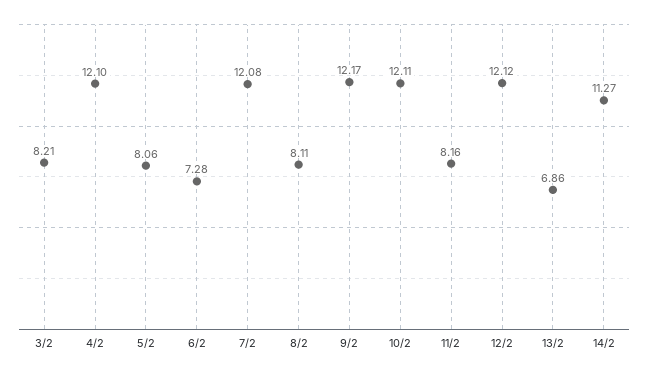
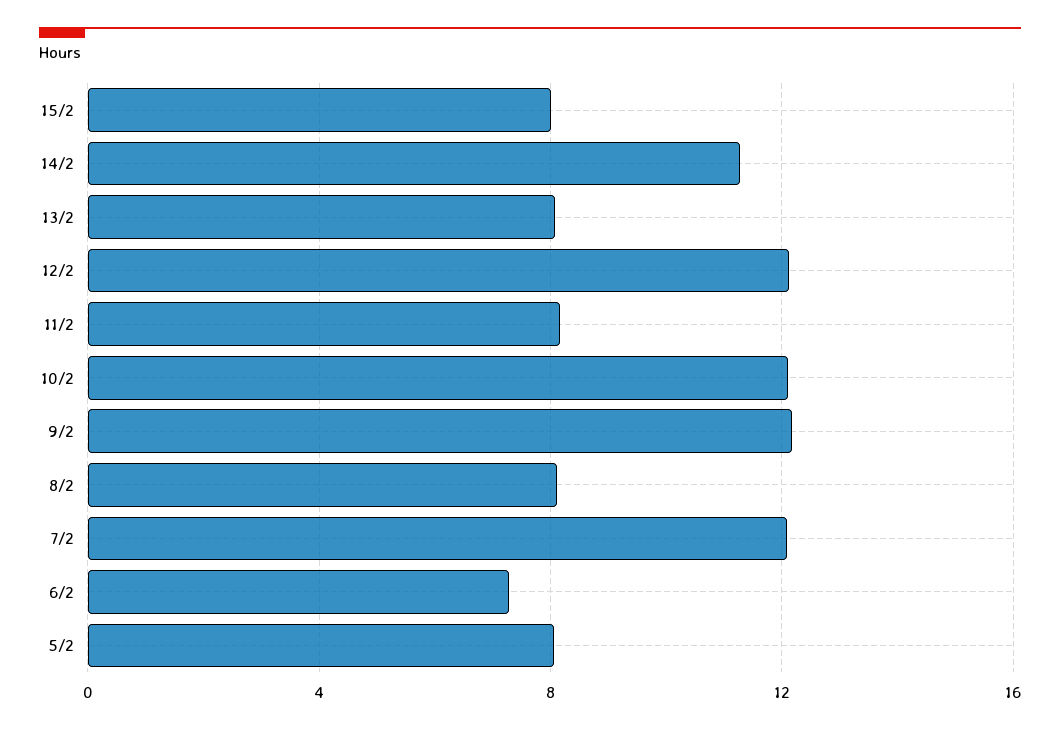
3/2: 8.21 -> none
4/2: 12.1 -> none
13/2: 6.86 -> 8
15/2: none -> 8

